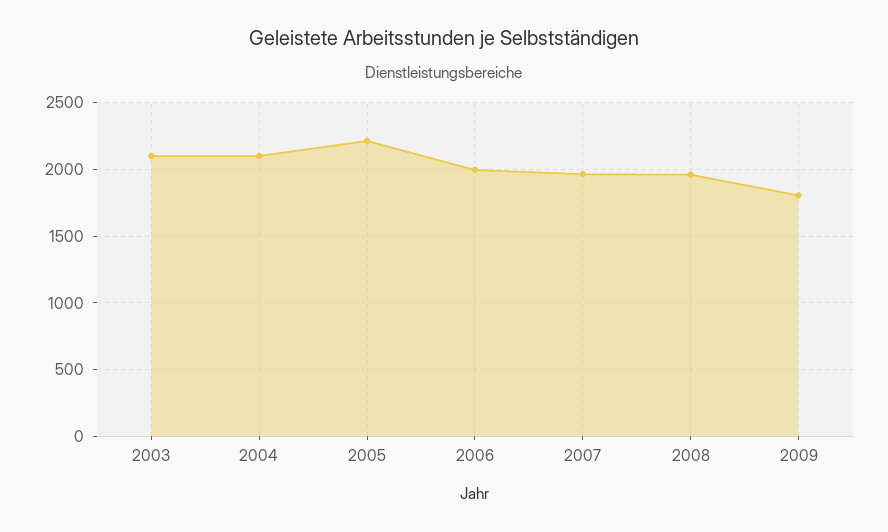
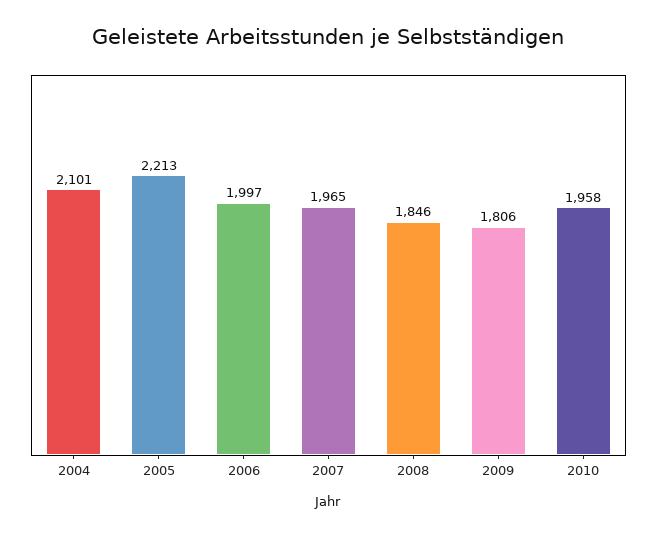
2003: 2100 -> none
2008: 1950 -> 1846
2010: none -> 1958

